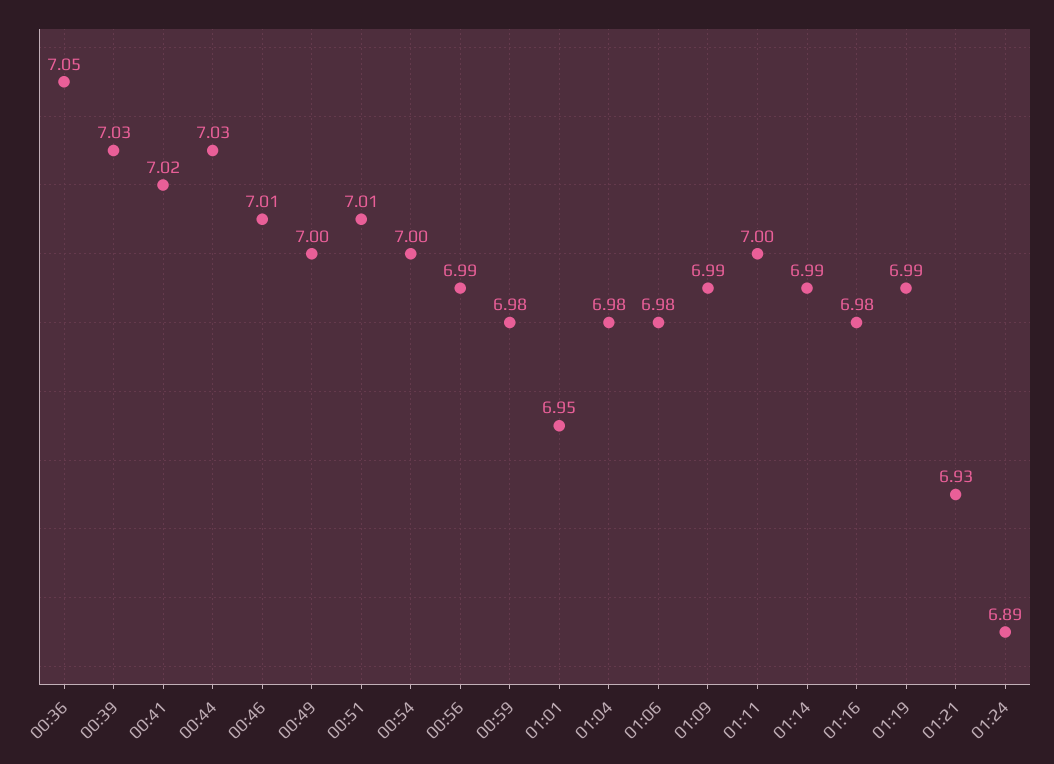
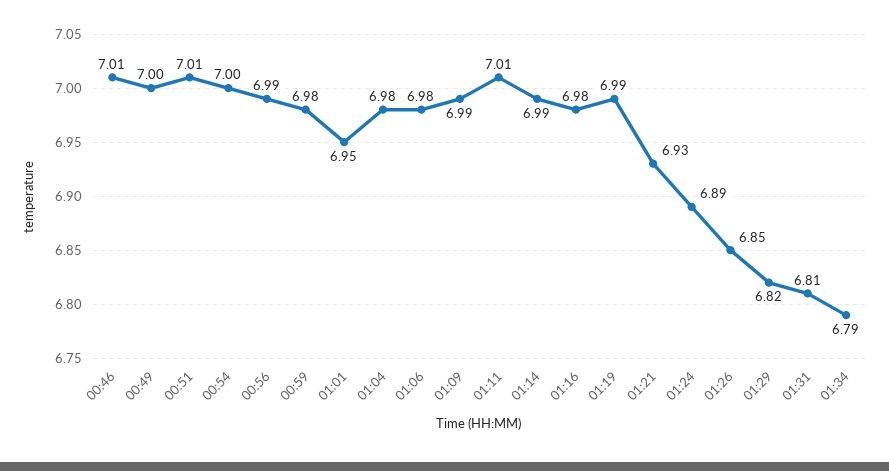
00:36: 7.05 -> none
00:39: 7.03 -> none
00:41: 7.02 -> none
00:44: 7.03 -> none
01:11: 7 -> 7.01
01:26: none -> 6.85
01:29: none -> 6.82
01:31: none -> 6.81
01:34: none -> 6.79

